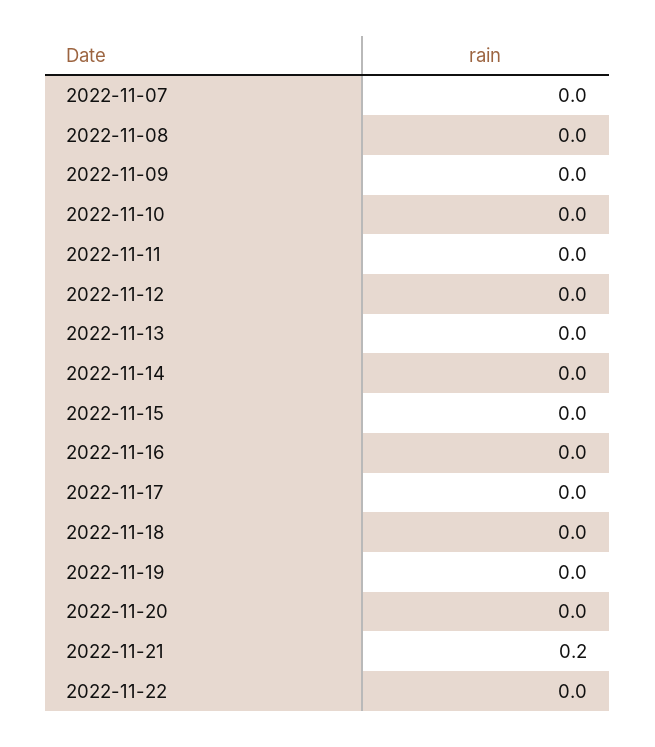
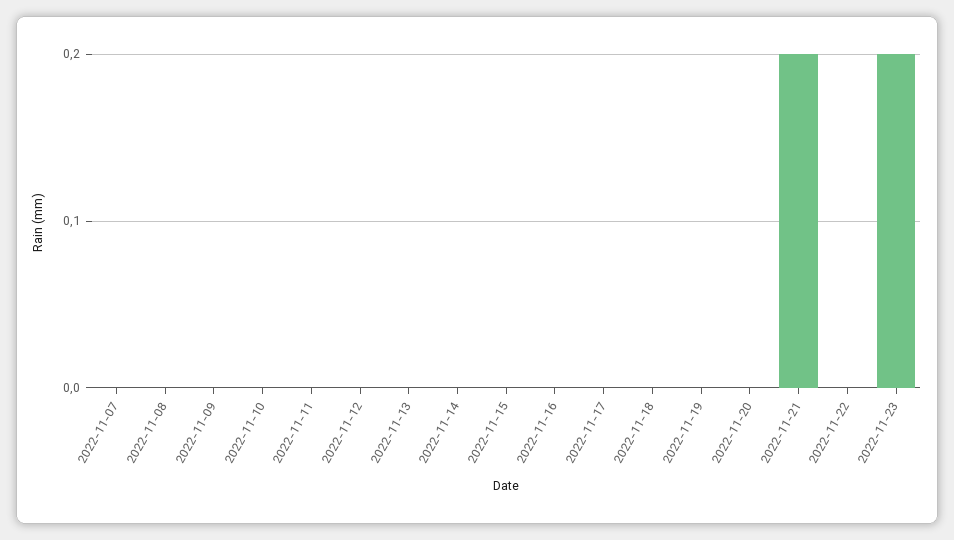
2022-11-23: none -> 0.2

